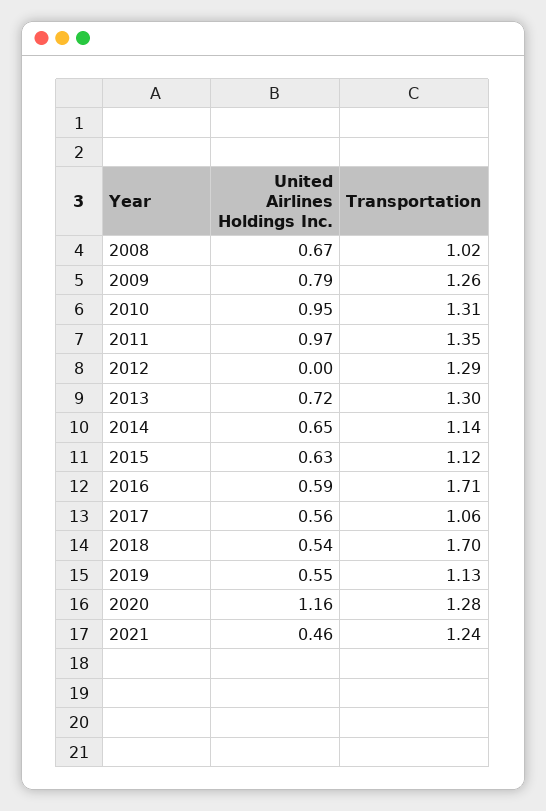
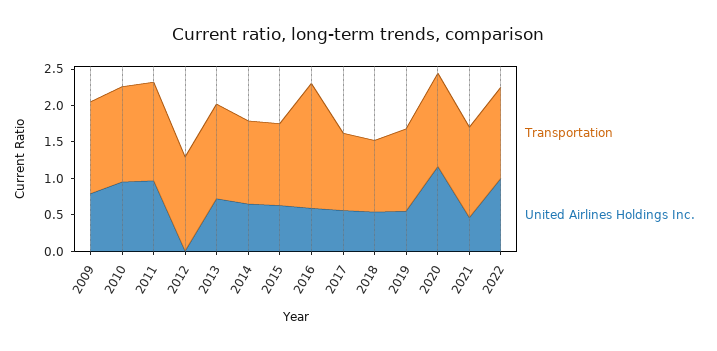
United Airlines Holdings Inc., 2008: 0.67 -> none
Transportation, 2008: 1.02 -> none
Transportation, 2018: 1.7 -> 1
Transportation, 2022: none -> 1.25
United Airlines Holdings Inc., 2022: none -> 1

